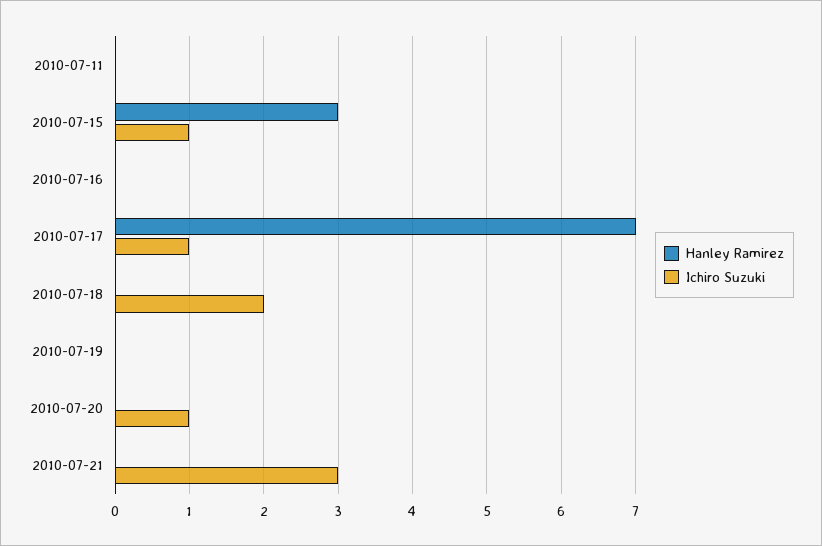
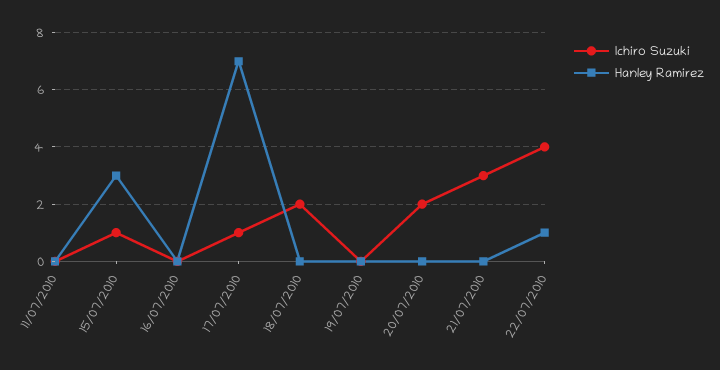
Ichiro Suzuki, 2010-07-20: 1 -> 2
Ichiro Suzuki, 22/07/2010: none -> 4
Hanley Ramirez, 22/07/2010: none -> 1

